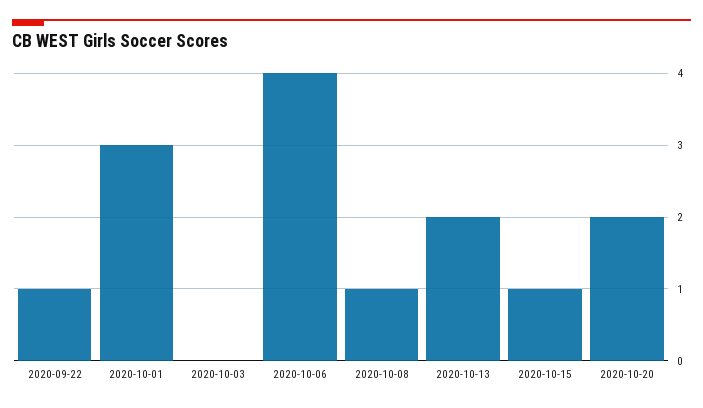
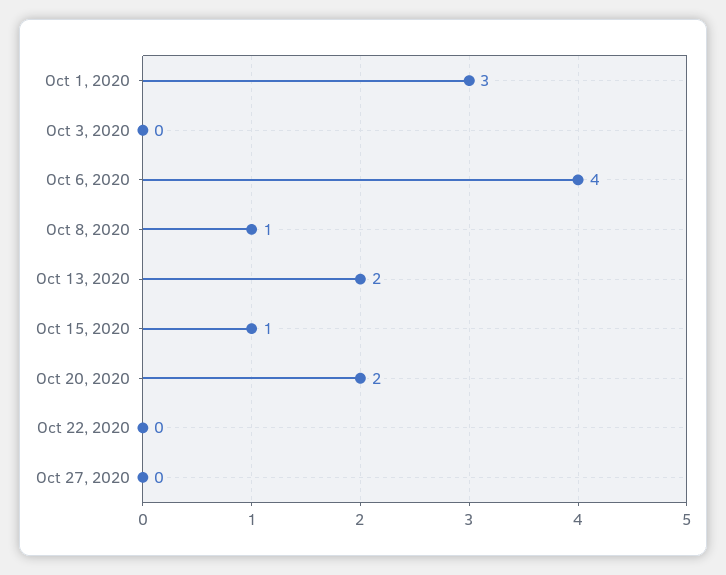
2020-09-22: 1 -> none
Oct 22, 2020: none -> 0
Oct 27, 2020: none -> 0

